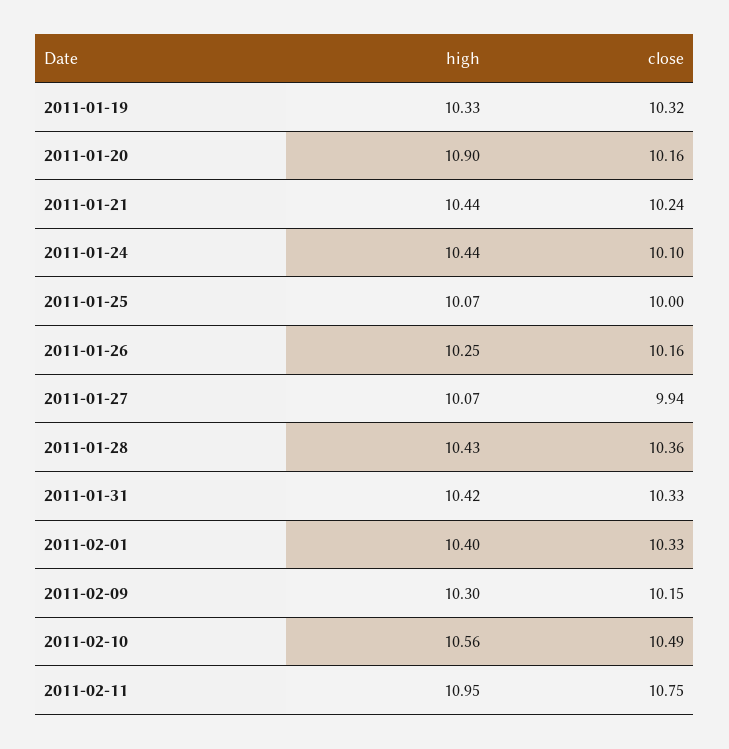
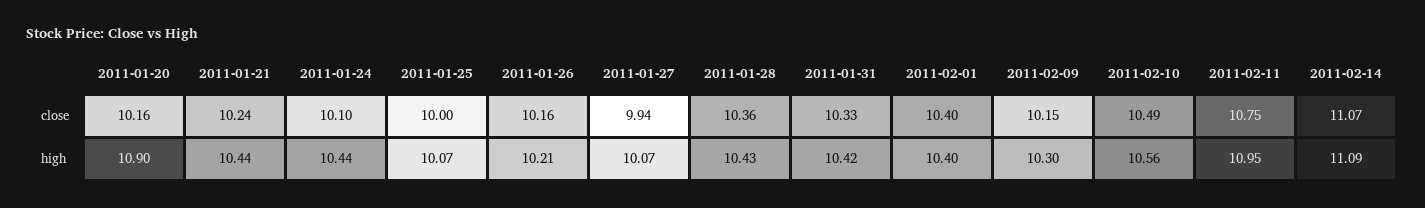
high, 2011-01-19: 10.33 -> none
close, 2011-01-19: 10.32 -> none
high, 2011-01-26: 10.25 -> 10.21
close, 2011-02-01: 10.33 -> 10.4
close, 2011-02-14: none -> 11.07
high, 2011-02-14: none -> 11.09

